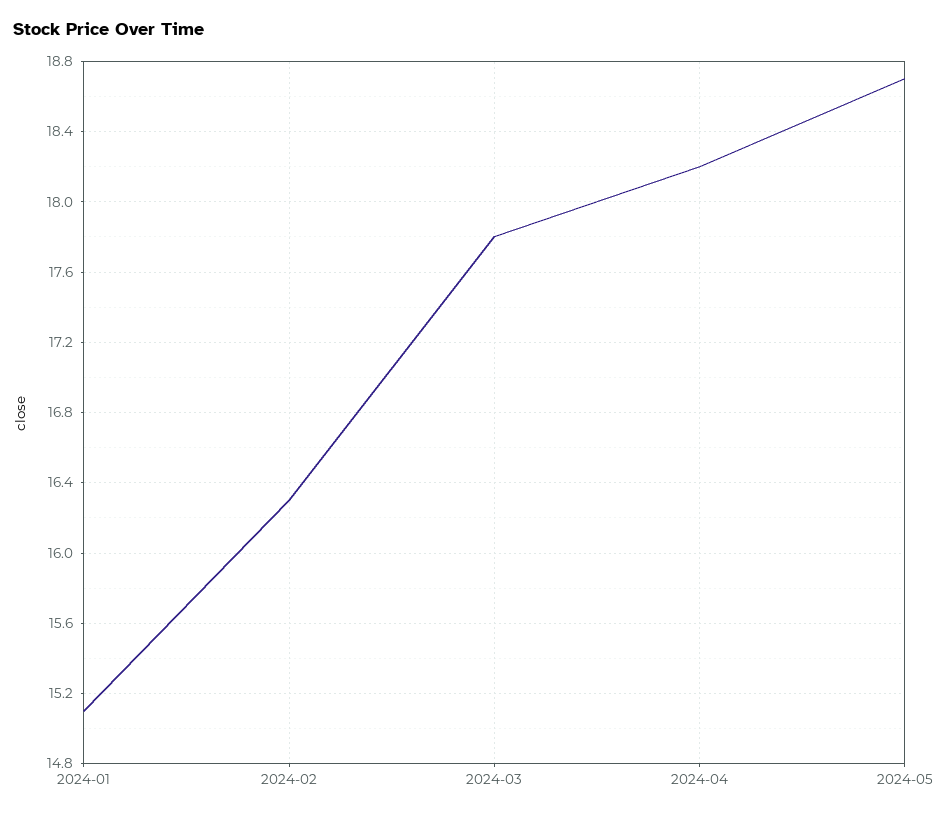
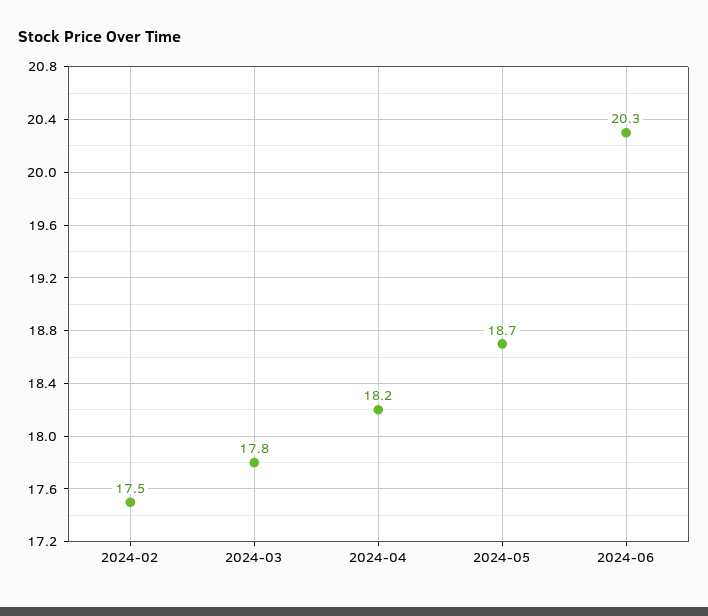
2024-01: 15.1 -> none
2024-02: 16.3 -> 17.5
2024-06: none -> 20.3

